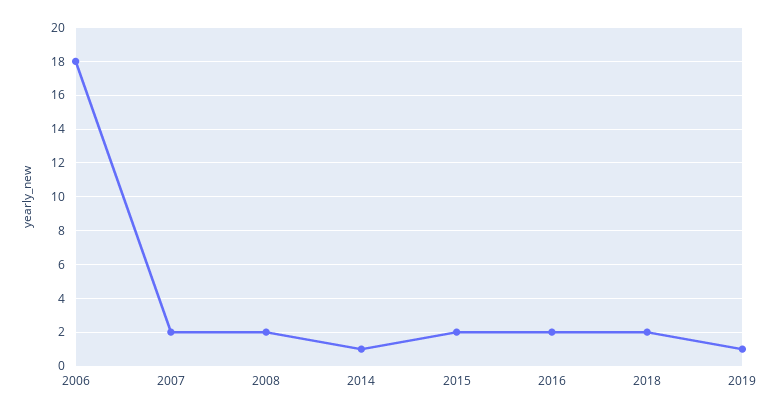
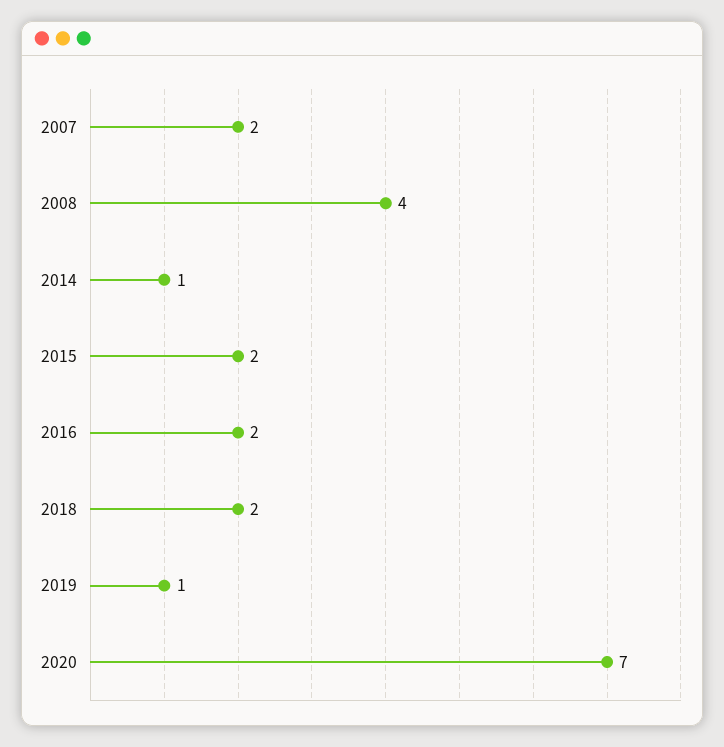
2006: 18 -> none
2008: 2 -> 4
2020: none -> 7

